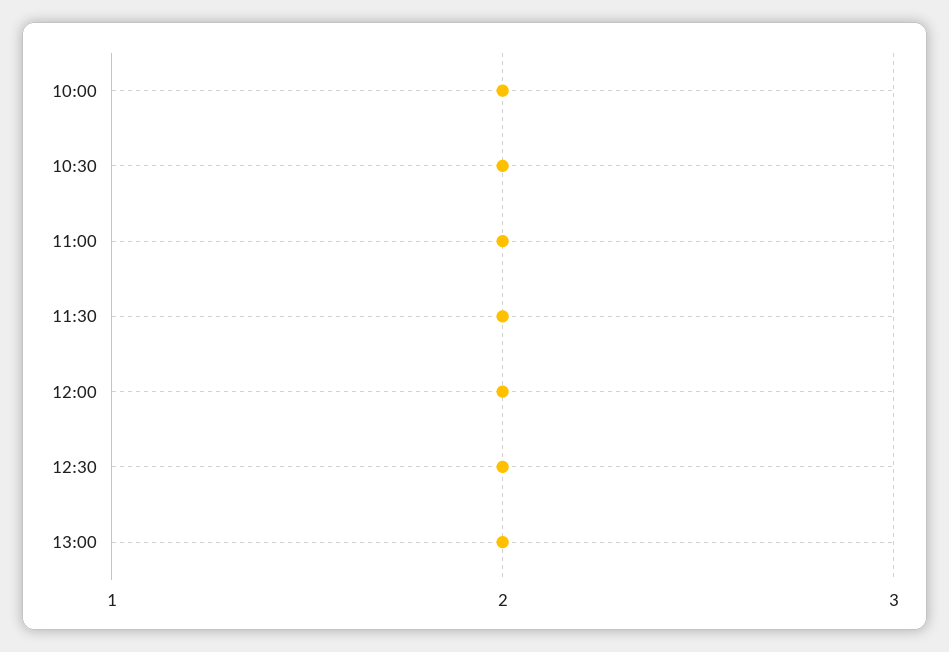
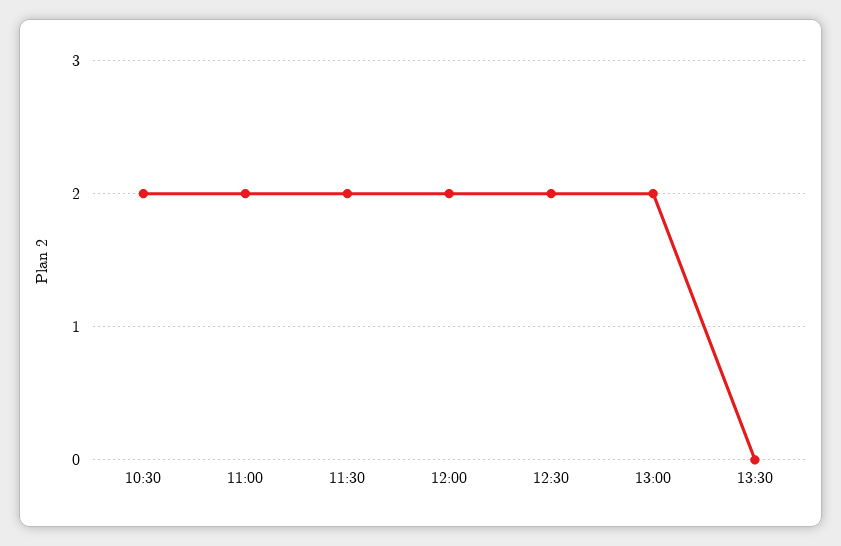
10:00: 2 -> none
13:30: none -> 0

